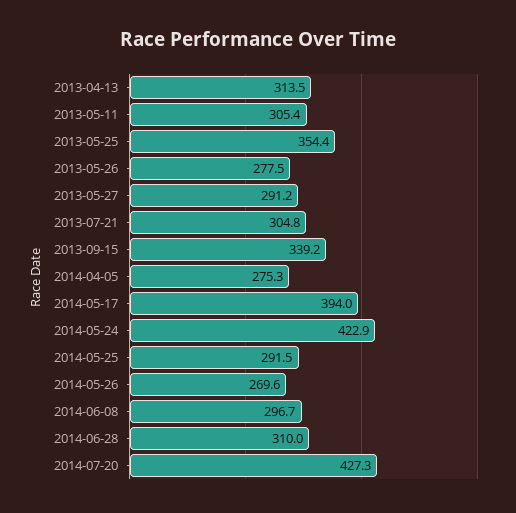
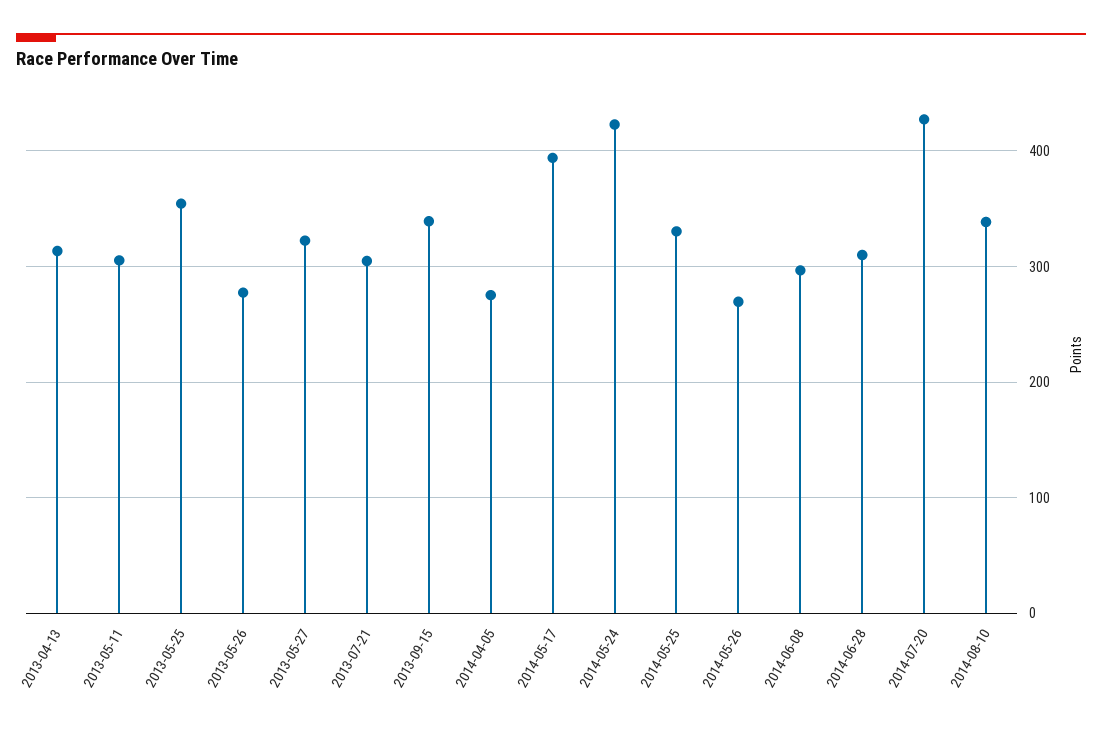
2013-05-27: 291.2 -> 320
2014-05-25: 291.5 -> 330
2014-08-10: none -> 340

